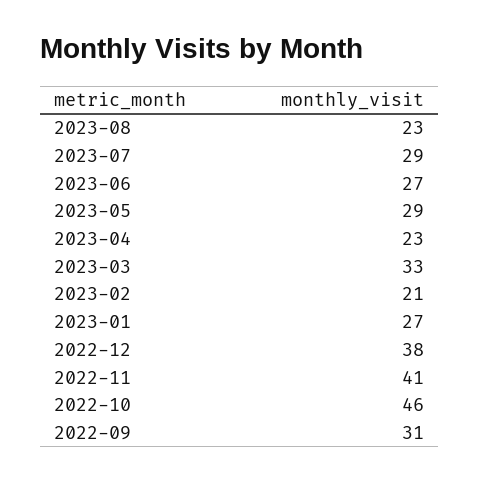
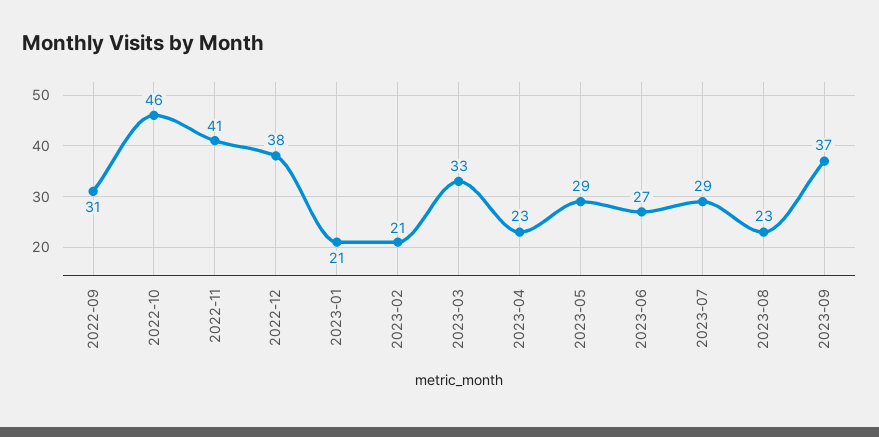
2023-01: 27 -> 21
2023-09: none -> 37

